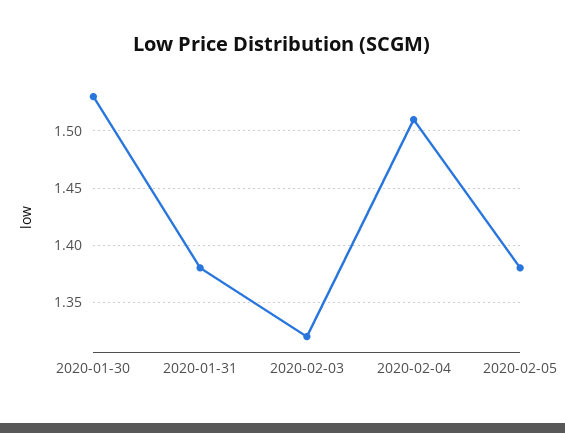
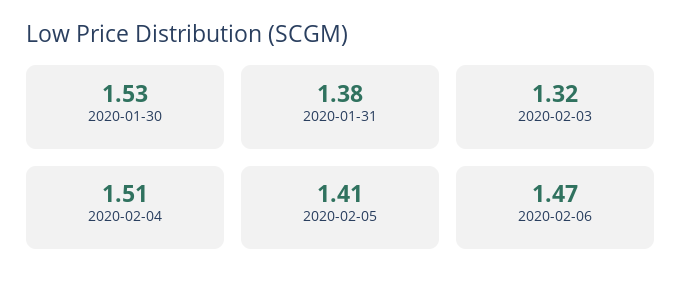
2020-02-05: 1.38 -> 1.41
2020-02-06: none -> 1.47

